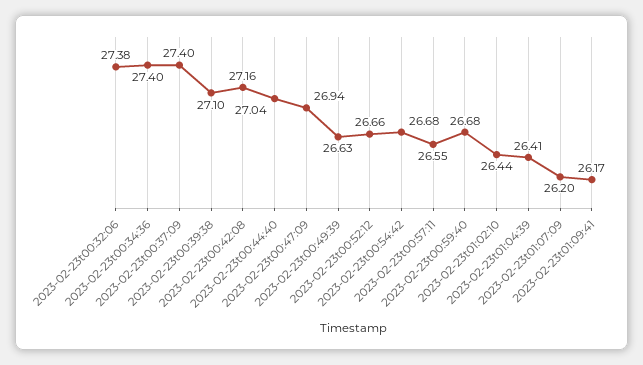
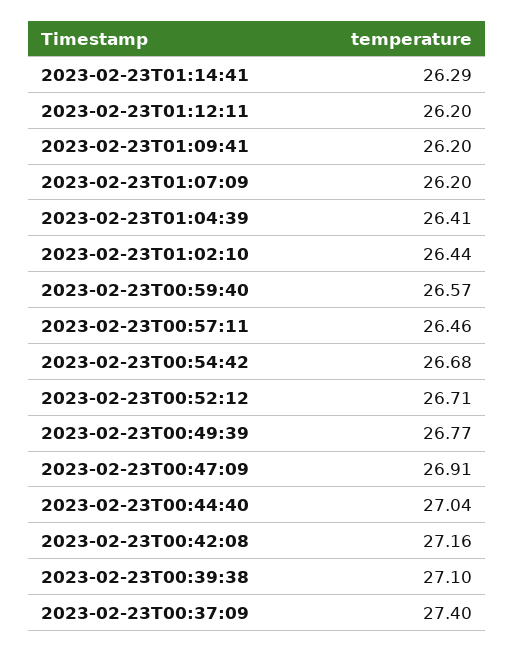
2023-02-23t00:32:06: 27.38 -> none
2023-02-23t00:34:36: 27.4 -> none
2023-02-23t00:47:09: 26.94 -> 26.91
2023-02-23t00:49:39: 26.63 -> 26.77
2023-02-23t00:52:12: 26.66 -> 26.71
2023-02-23t00:57:11: 26.55 -> 26.46
2023-02-23t00:59:40: 26.68 -> 26.57
2023-02-23t01:09:41: 26.17 -> 26.2
2023-02-23T01:14:41: none -> 26.29
2023-02-23T01:12:11: none -> 26.2

